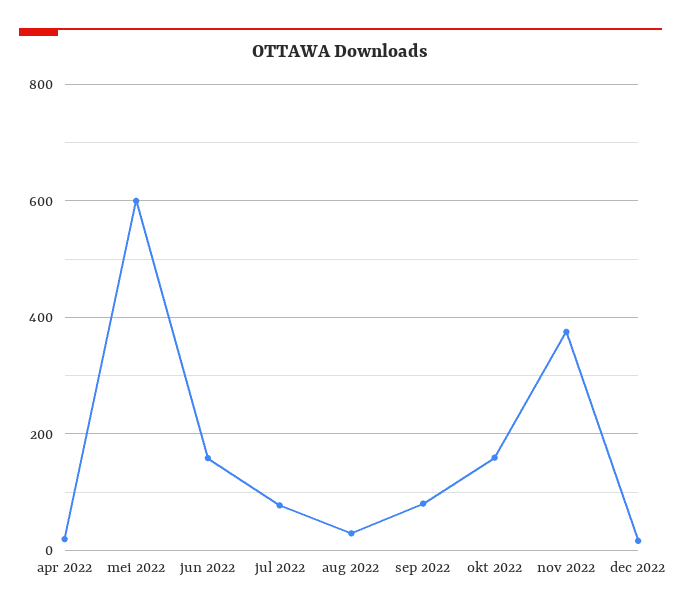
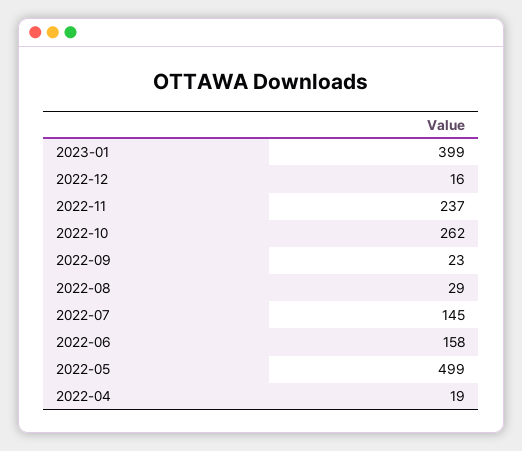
mei 2022: 600 -> 499
jul 2022: 80 -> 145
sep 2022: 80 -> 23
okt 2022: 160 -> 262
nov 2022: 380 -> 237
2023-01: none -> 399

